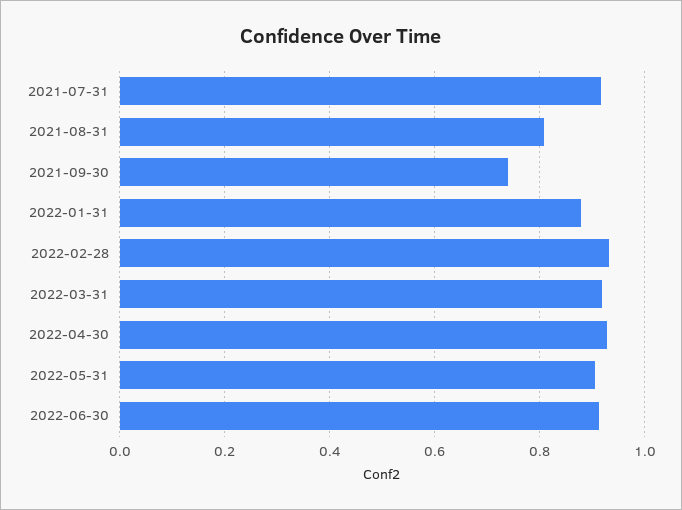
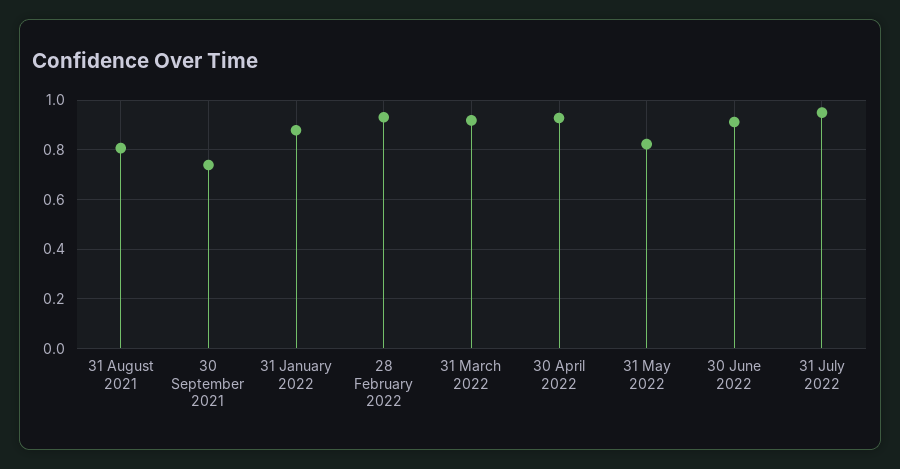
2021-07-31: 0.92 -> none
2022-05-31: 0.9 -> 0.825
31 July 2022: none -> 0.95

